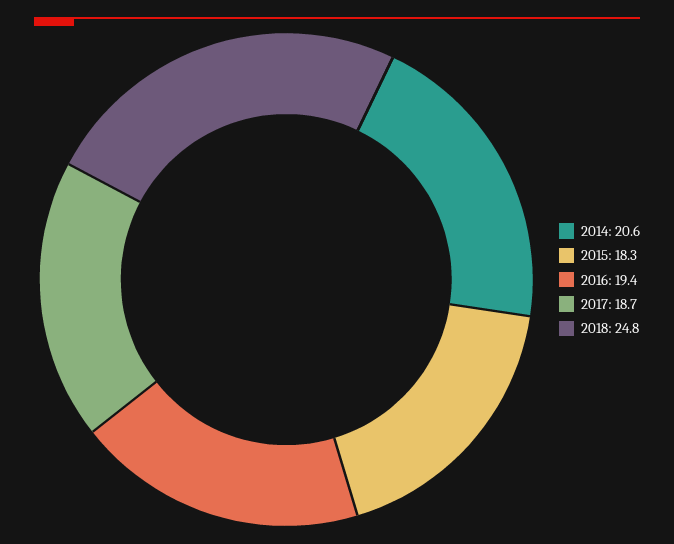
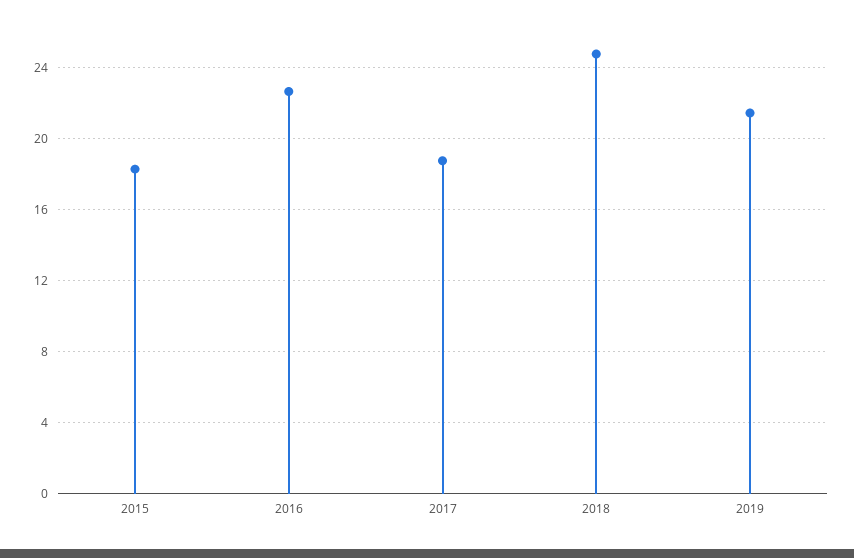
2014: 20.6 -> none
2016: 19.4 -> 22.5
2019: none -> 21.5

